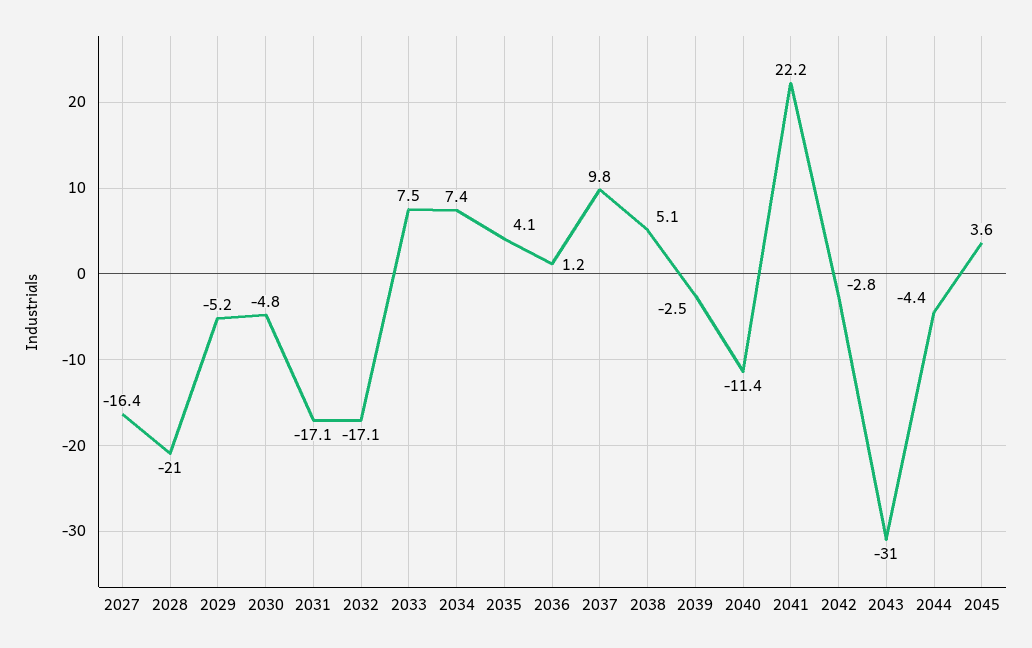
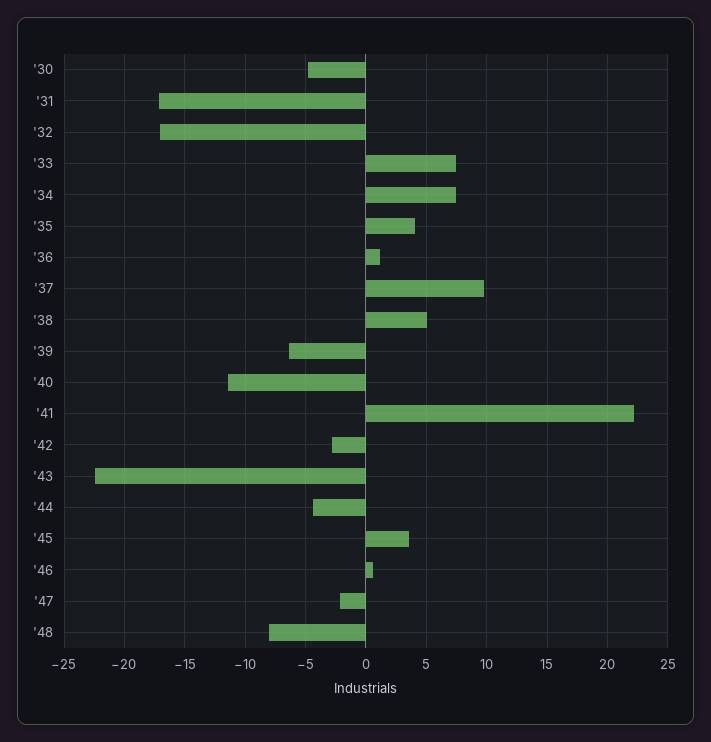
2027: -16.4 -> none
2028: -21 -> none
2029: -5.2 -> none
2039: -2.5 -> -6.5
2043: -31 -> -22.5
'46: none -> 0.5
'47: none -> -2
'48: none -> -8

